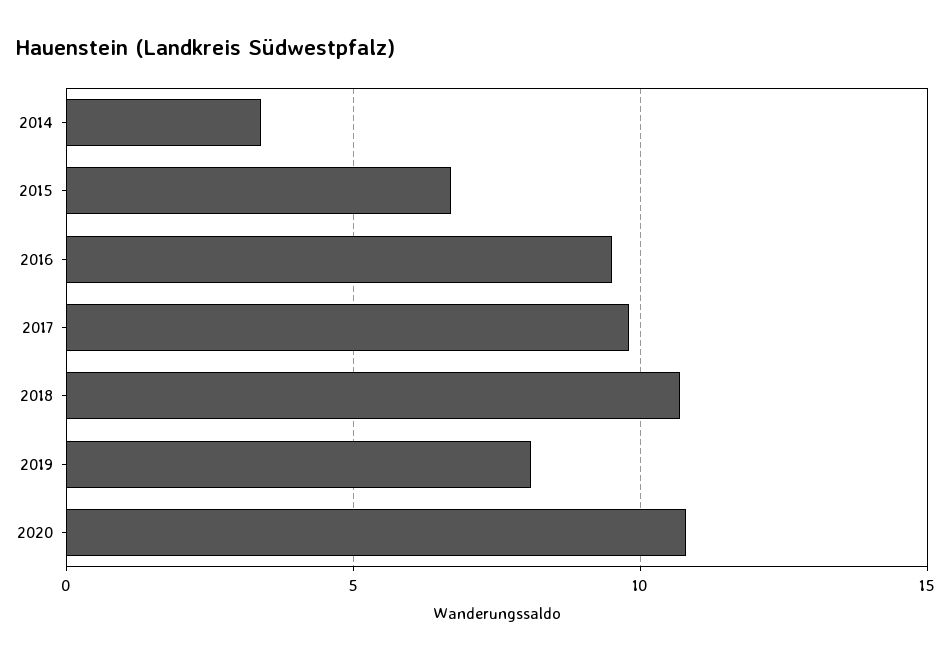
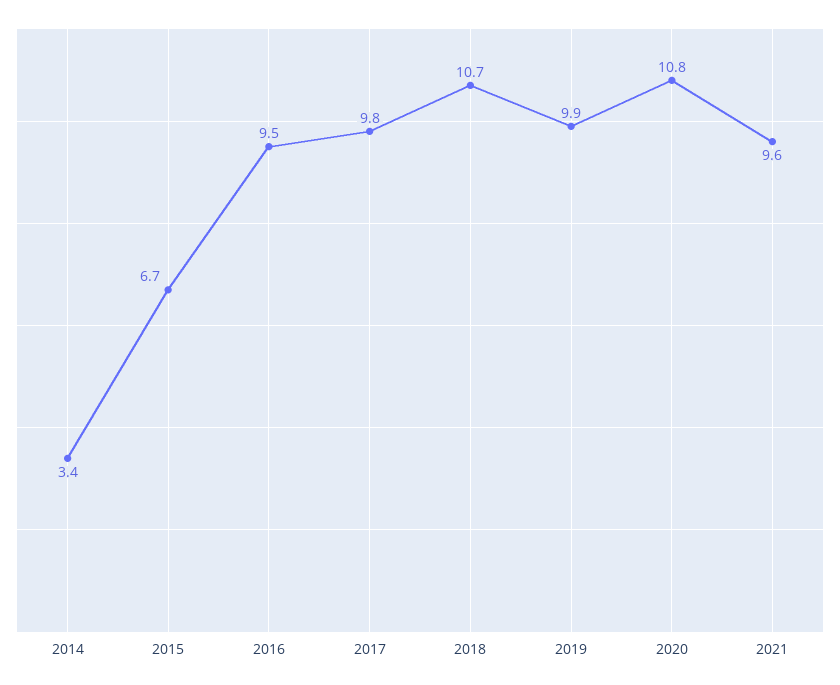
2019: 8 -> 9.9
2021: none -> 9.6

